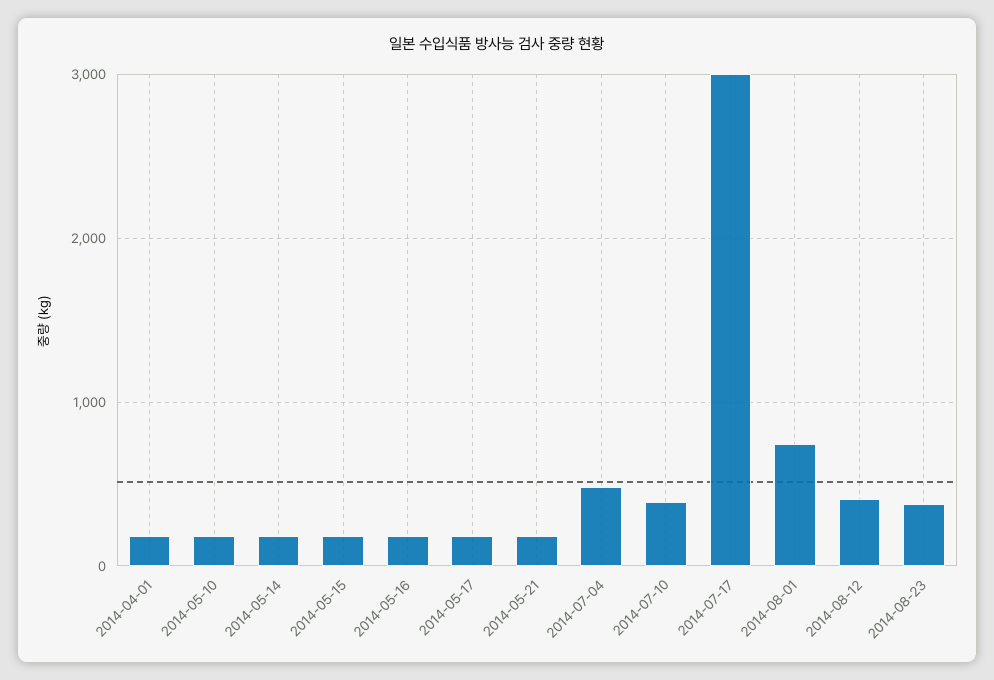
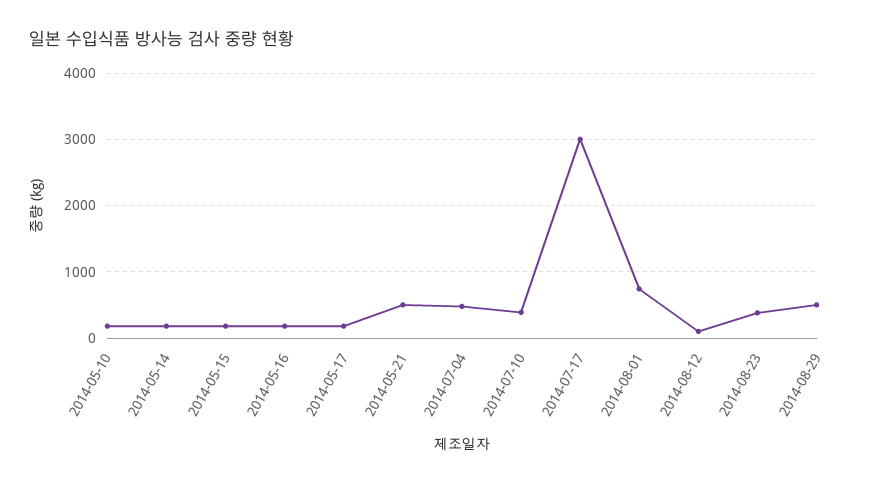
2014-04-01: 200 -> none
2014-05-21: 200 -> 500
2014-08-12: 400 -> 100
2014-08-29: none -> 500

